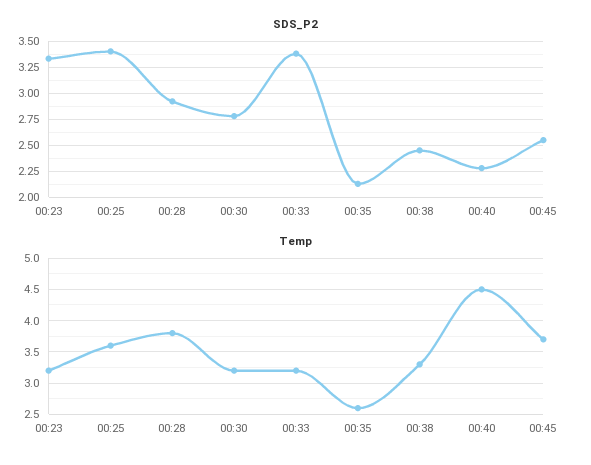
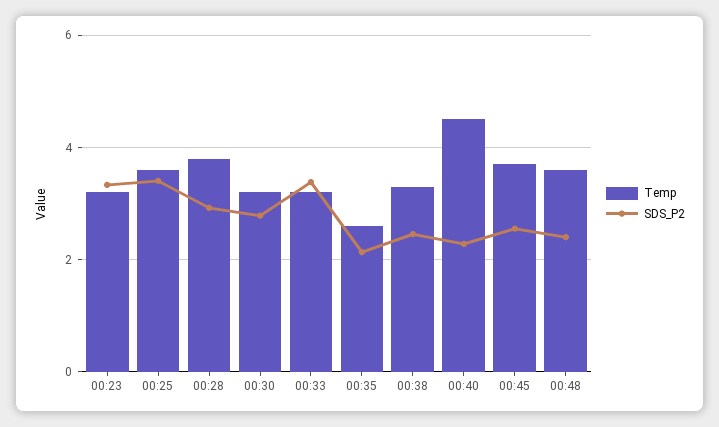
Temp, 00:48: none -> 3.6
SDS_P2, 00:48: none -> 2.4

